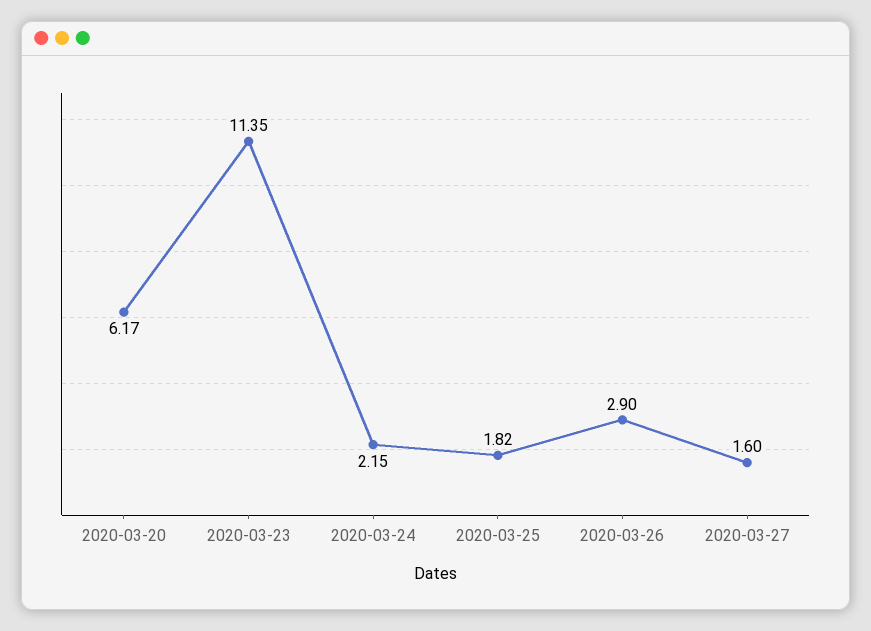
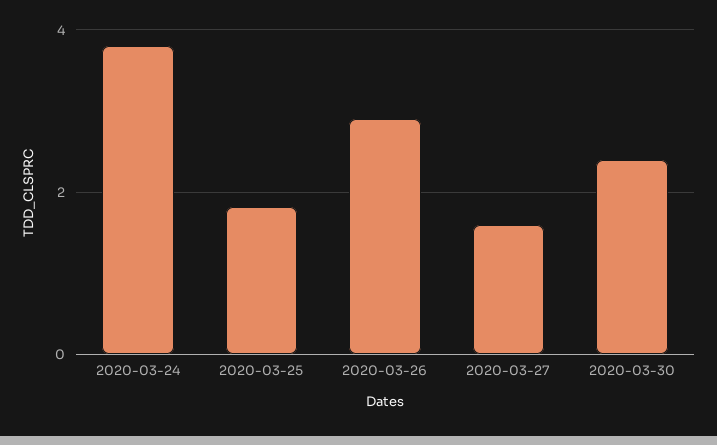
2020-03-20: 6.17 -> none
2020-03-23: 11.35 -> none
2020-03-24: 2.15 -> 3.8
2020-03-30: none -> 2.4

